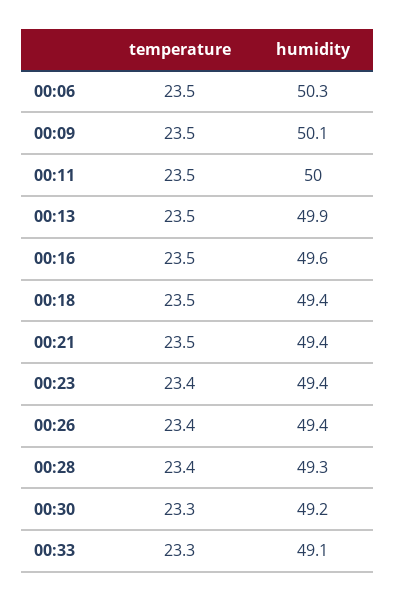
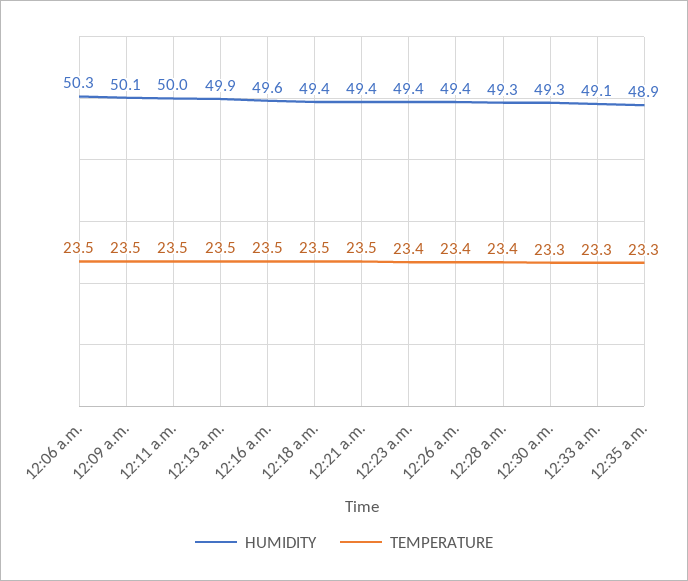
humidity, 00:30: 49.2 -> 49.3
humidity, 12:35 a.m.: none -> 48.9
temperature, 12:35 a.m.: none -> 23.3

